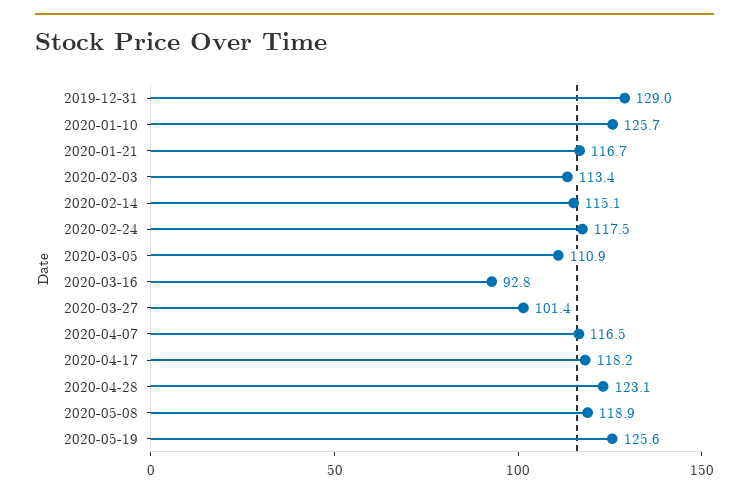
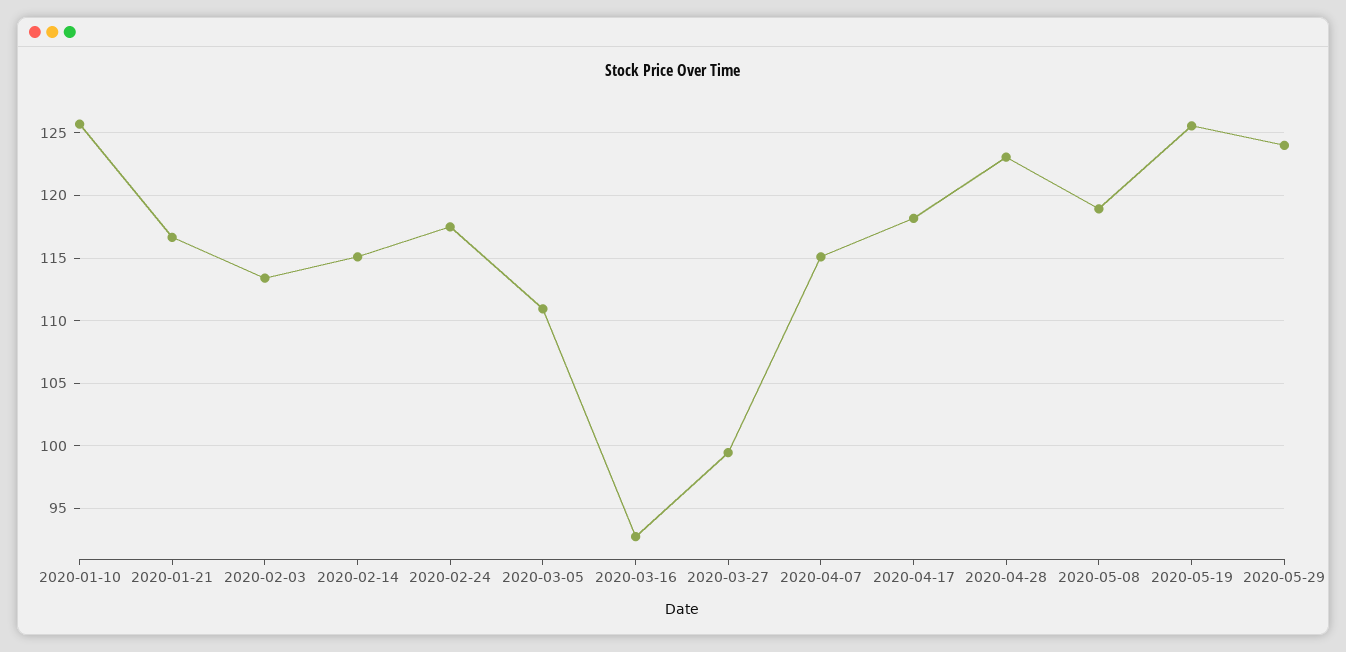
2019-12-31: 129 -> none
2020-03-27: 101.4 -> 99.5
2020-04-07: 116.5 -> 115
2020-05-29: none -> 124

